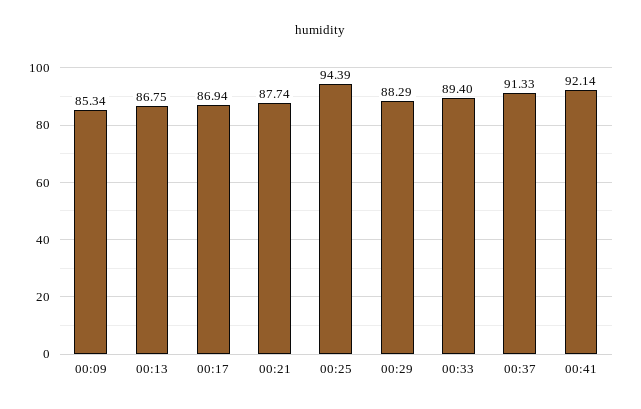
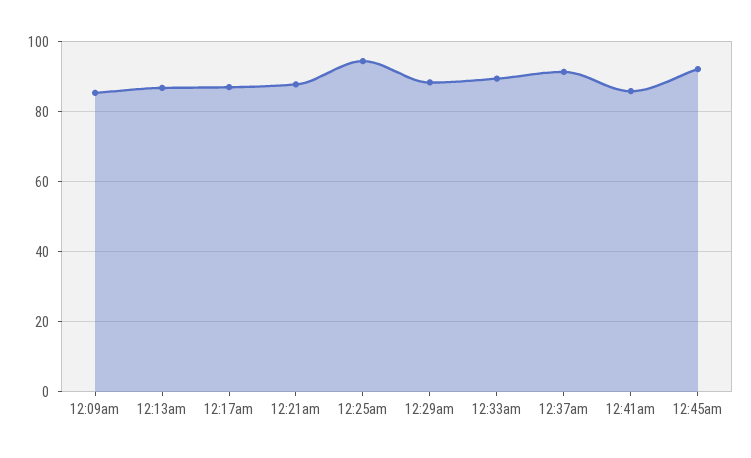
00:41: 92.14 -> 86
12:45am: none -> 92

